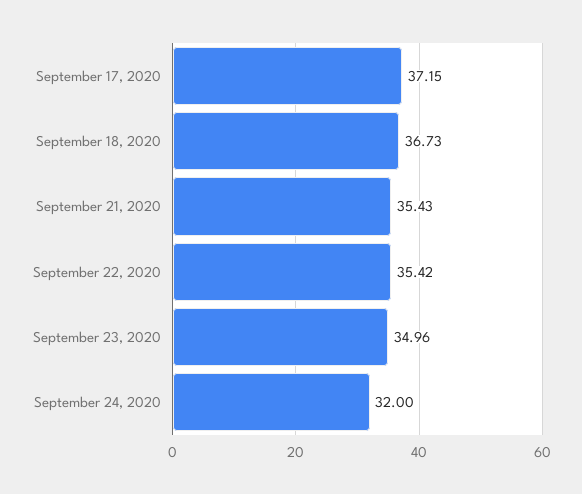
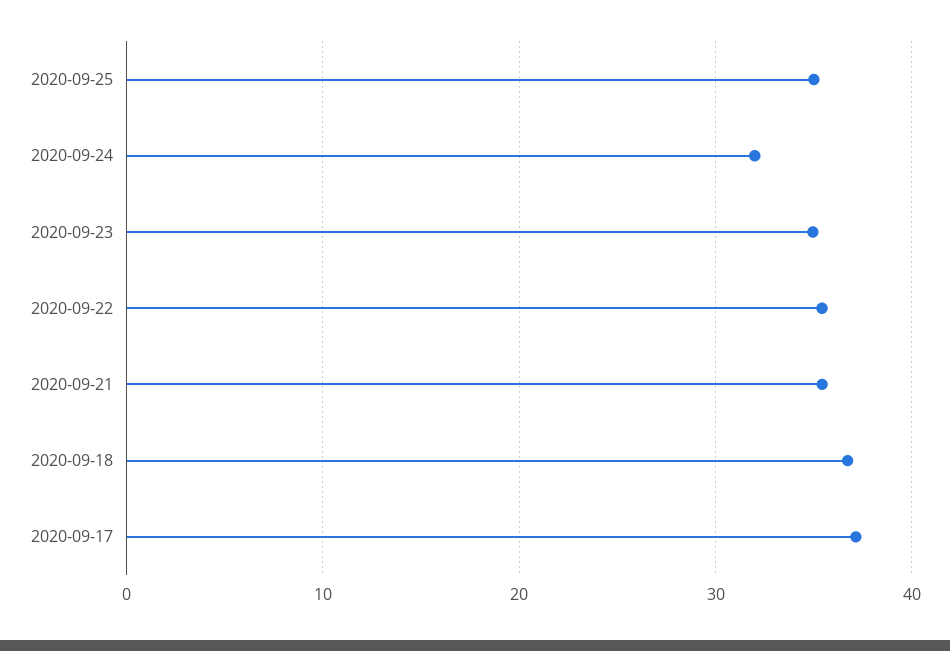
2020-09-25: none -> 35

